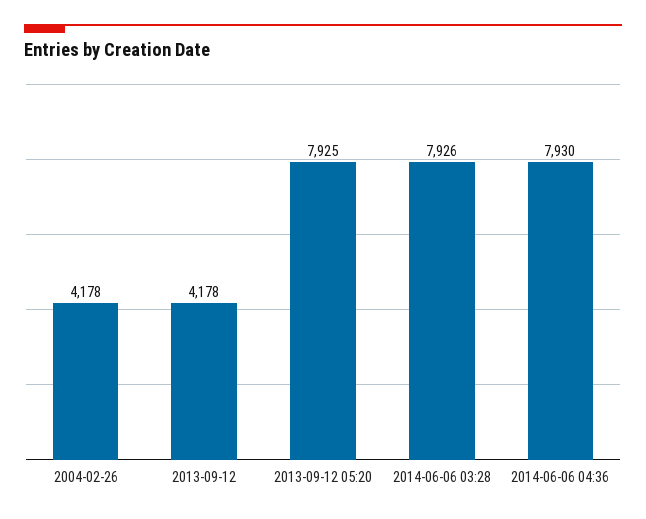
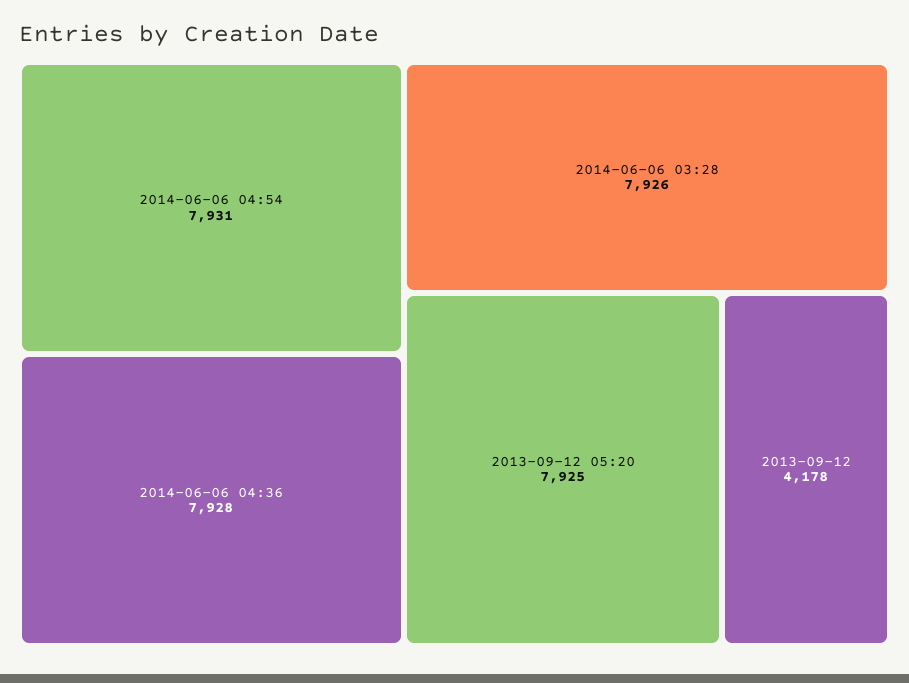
2004-02-26: 4178 -> none
2014-06-06 04:36: 7930 -> 7928
2014-06-06 04:54: none -> 7931

